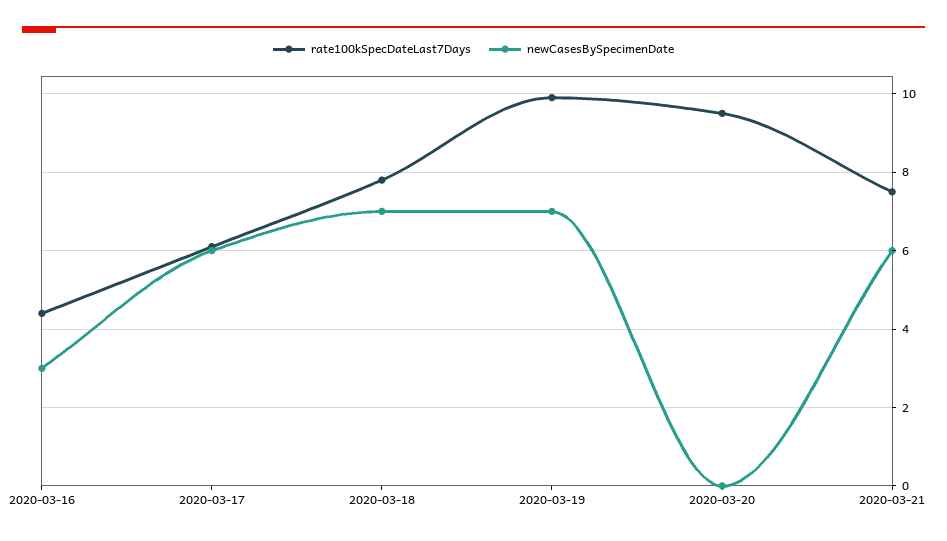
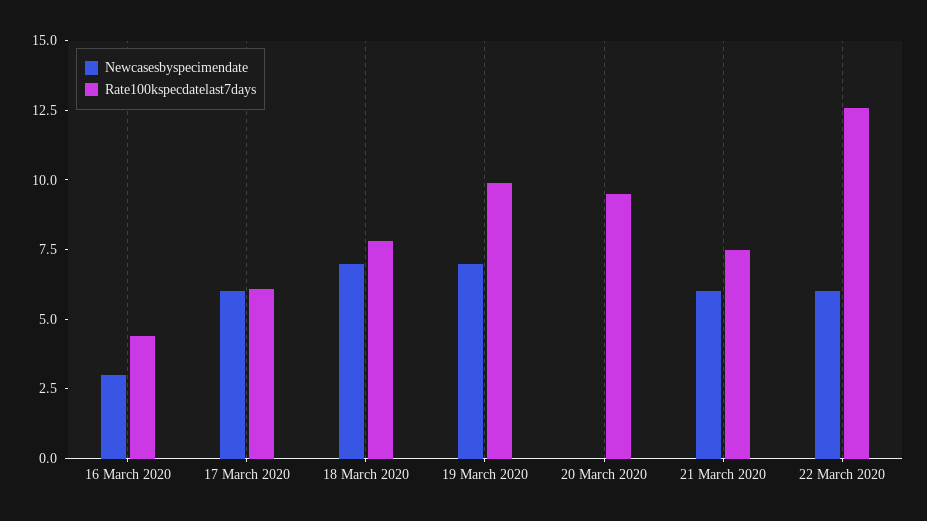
newCasesBySpecimenDate, 22 March 2020: none -> 6
rate100kSpecDateLast7Days, 22 March 2020: none -> 12.5

